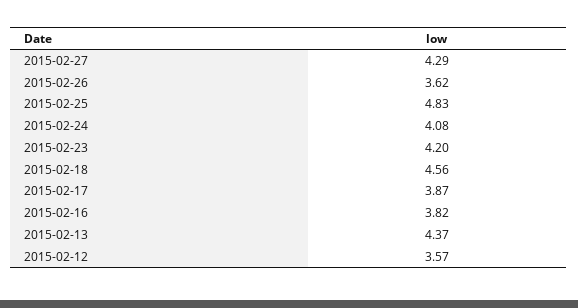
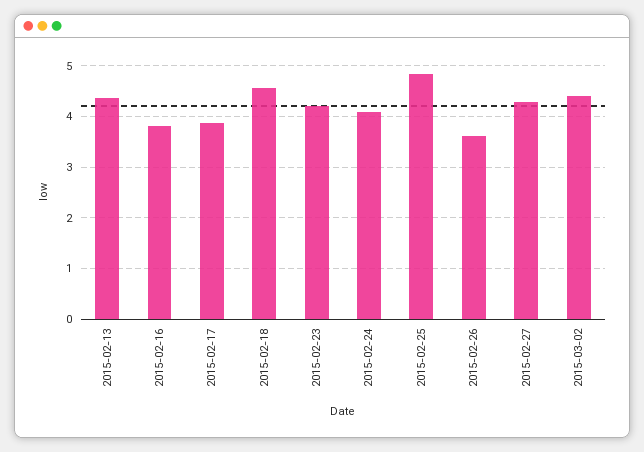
2015-02-12: 3.57 -> none
2015-03-02: none -> 4.4

